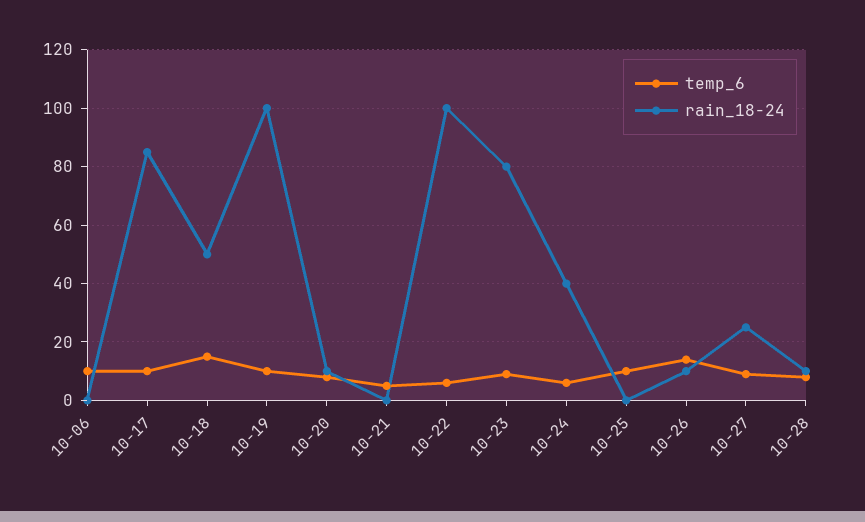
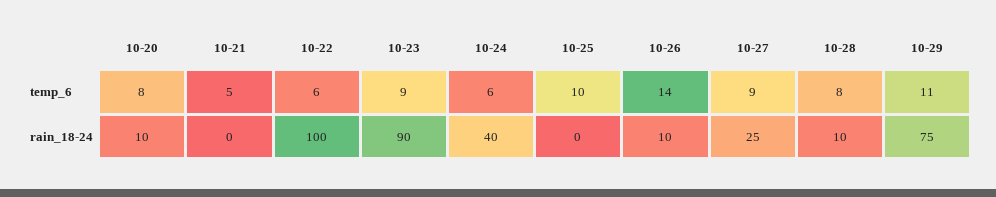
temp_6, 10-06: 10 -> none
rain_18-24, 10-06: 0 -> none
temp_6, 10-17: 10 -> none
rain_18-24, 10-17: 85 -> none
temp_6, 10-18: 15 -> none
rain_18-24, 10-18: 50 -> none
temp_6, 10-19: 10 -> none
rain_18-24, 10-19: 100 -> none
rain_18-24, 10-23: 80 -> 90
temp_6, 10-29: none -> 11
rain_18-24, 10-29: none -> 75

